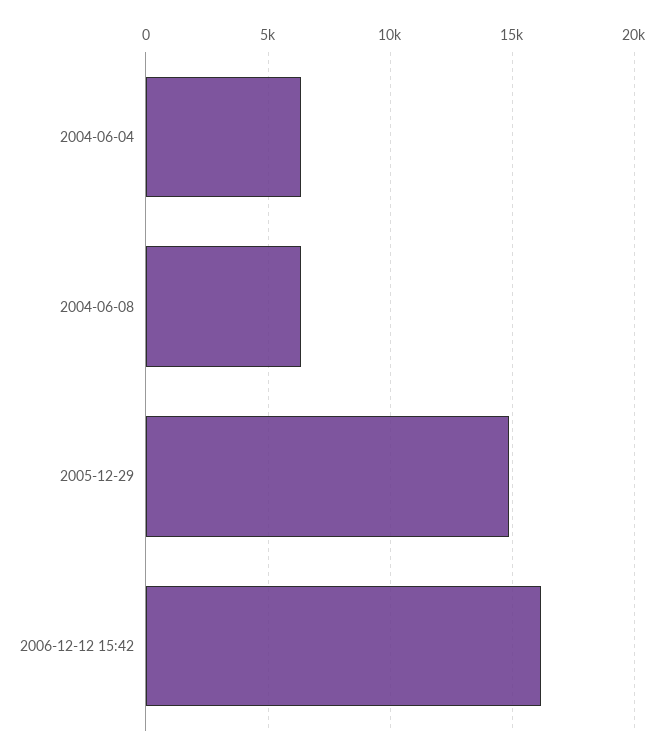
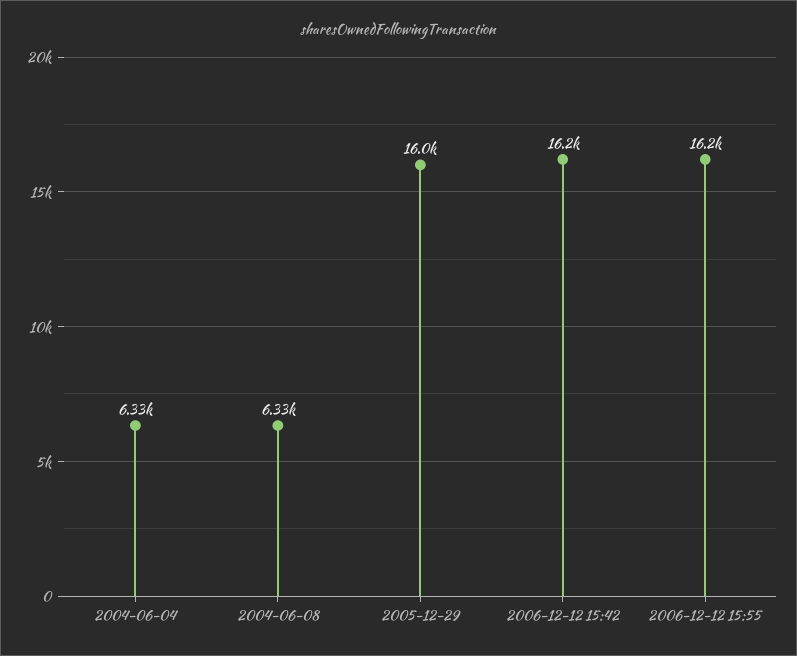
2005-12-29: 15000 -> 16000
2006-12-12 15:55: none -> 16200

